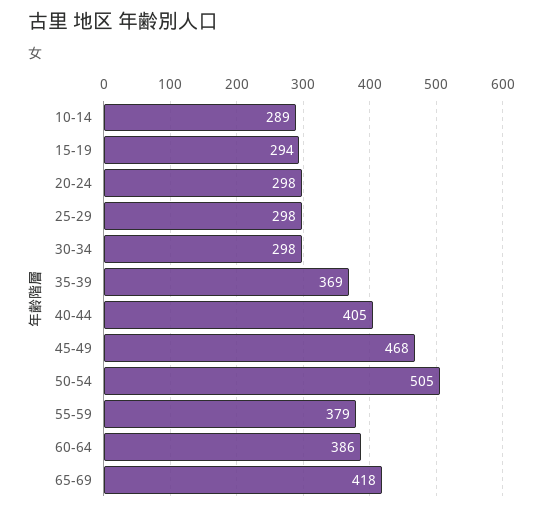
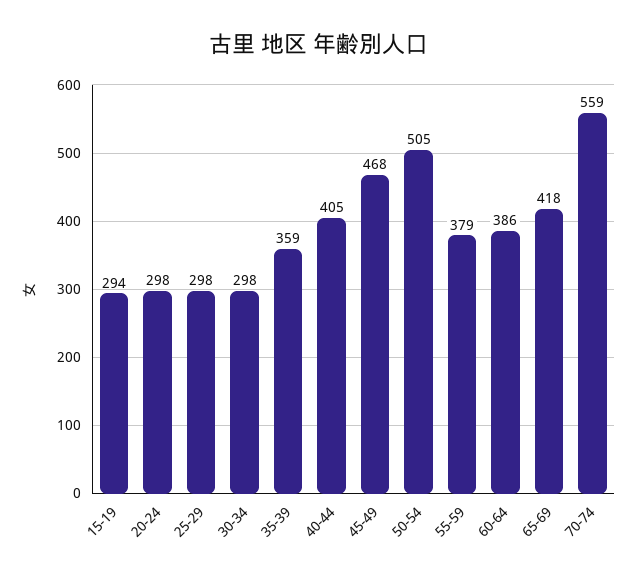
10-14: 289 -> none
35-39: 369 -> 359
70-74: none -> 559

